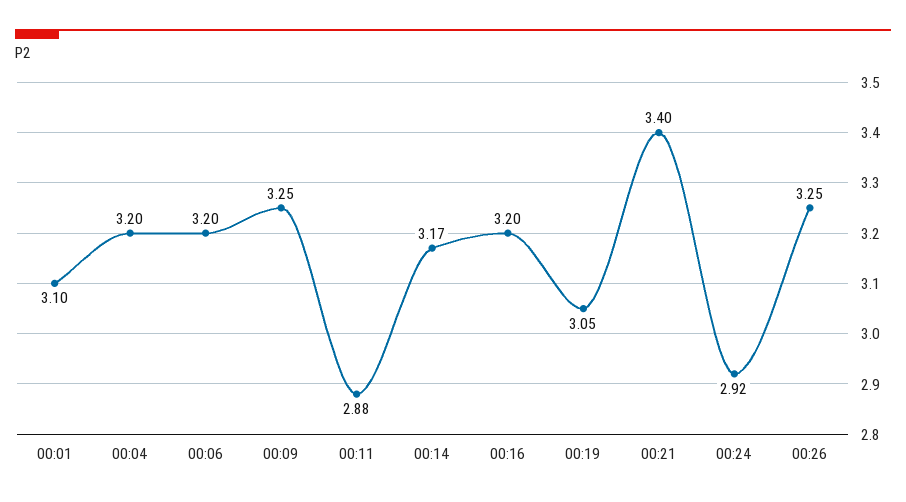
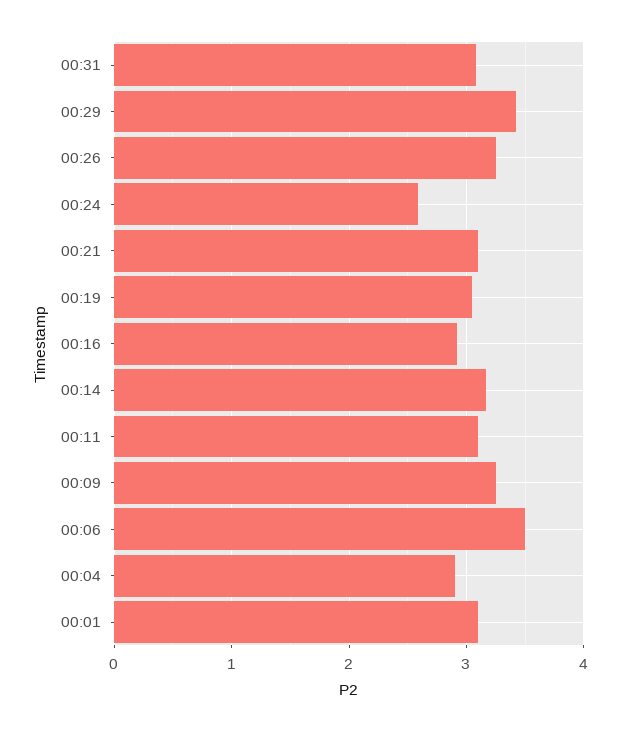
00:04: 3.2 -> 2.9
00:06: 3.2 -> 3.5
00:11: 2.88 -> 3.1
00:16: 3.2 -> 2.9
00:21: 3.4 -> 3.1
00:24: 2.92 -> 2.6
00:31: none -> 3.1
00:29: none -> 3.4

